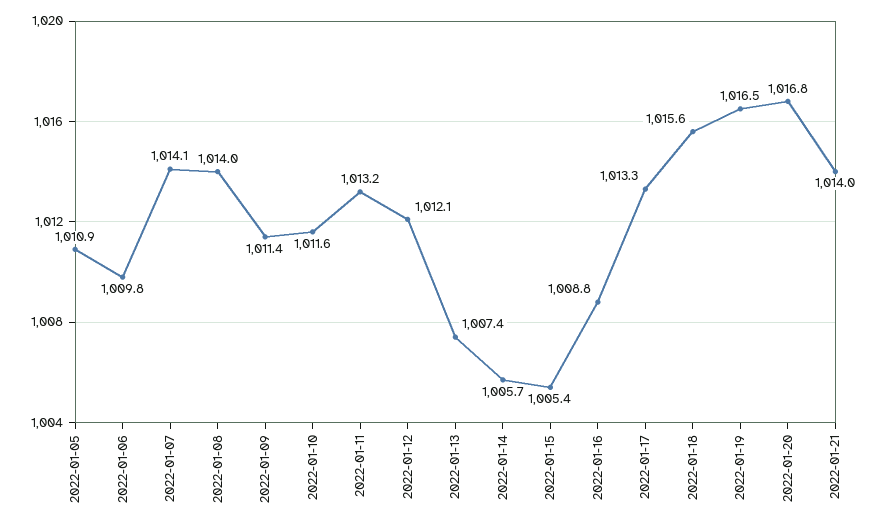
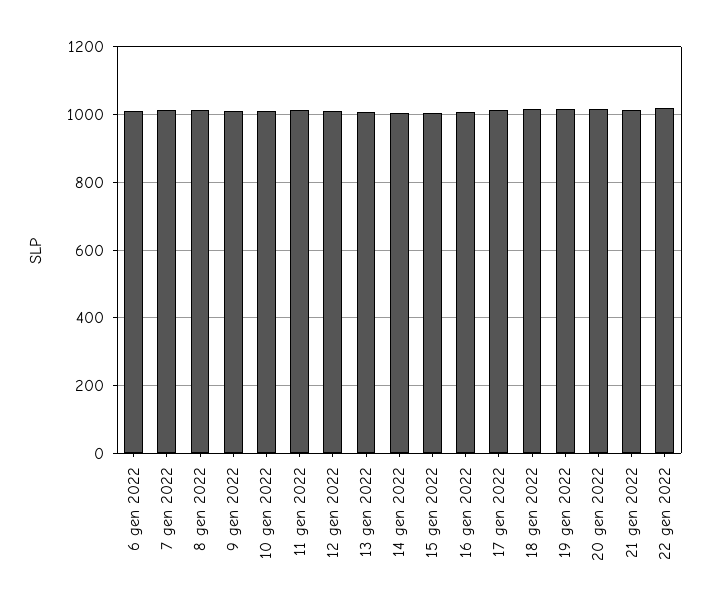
2022-01-05: 1010.9 -> none
22 gen 2022: none -> 1020

